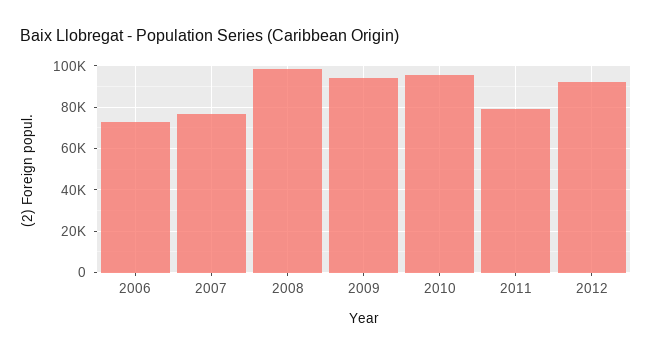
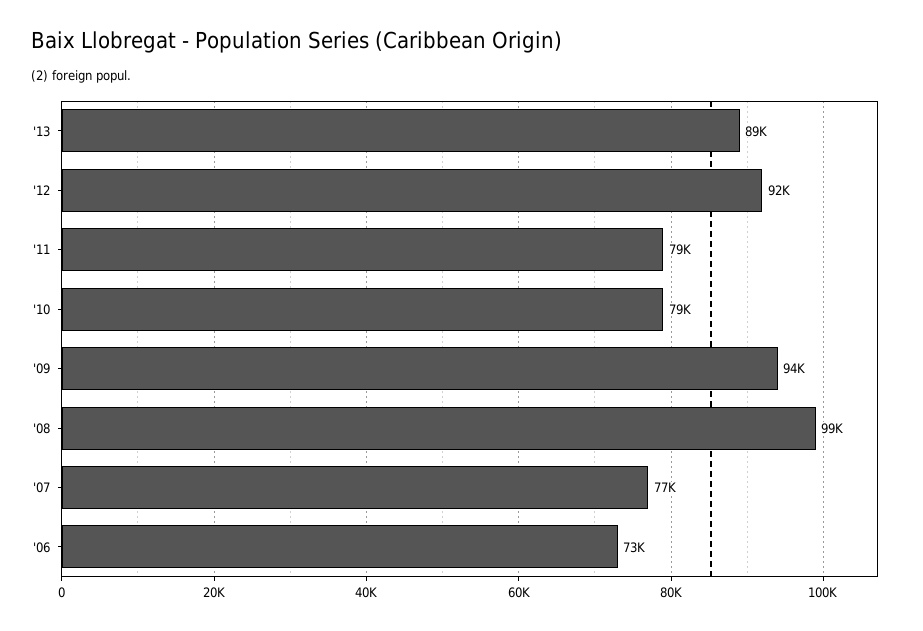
2010: 95000 -> 79000
'13: none -> 89000

